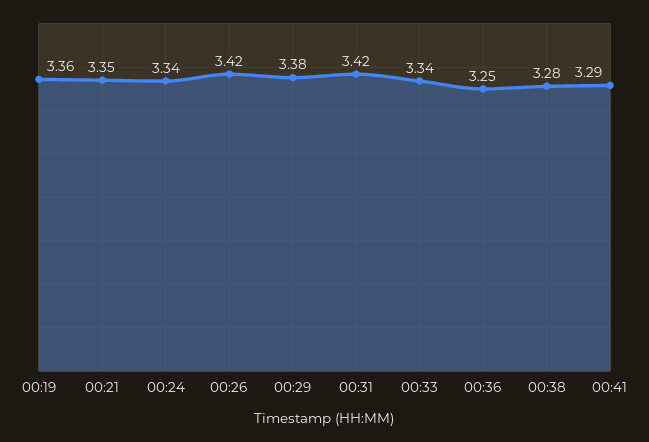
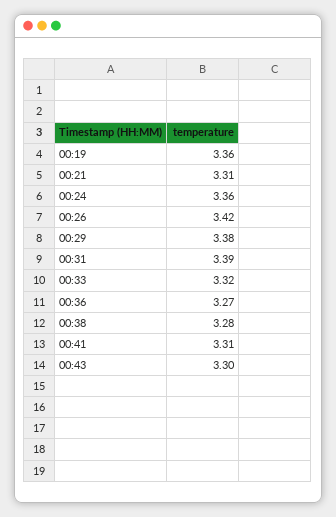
00:21: 3.35 -> 3.31
00:24: 3.34 -> 3.36
00:31: 3.42 -> 3.39
00:33: 3.34 -> 3.32
00:36: 3.25 -> 3.27
00:41: 3.29 -> 3.31
00:43: none -> 3.3

